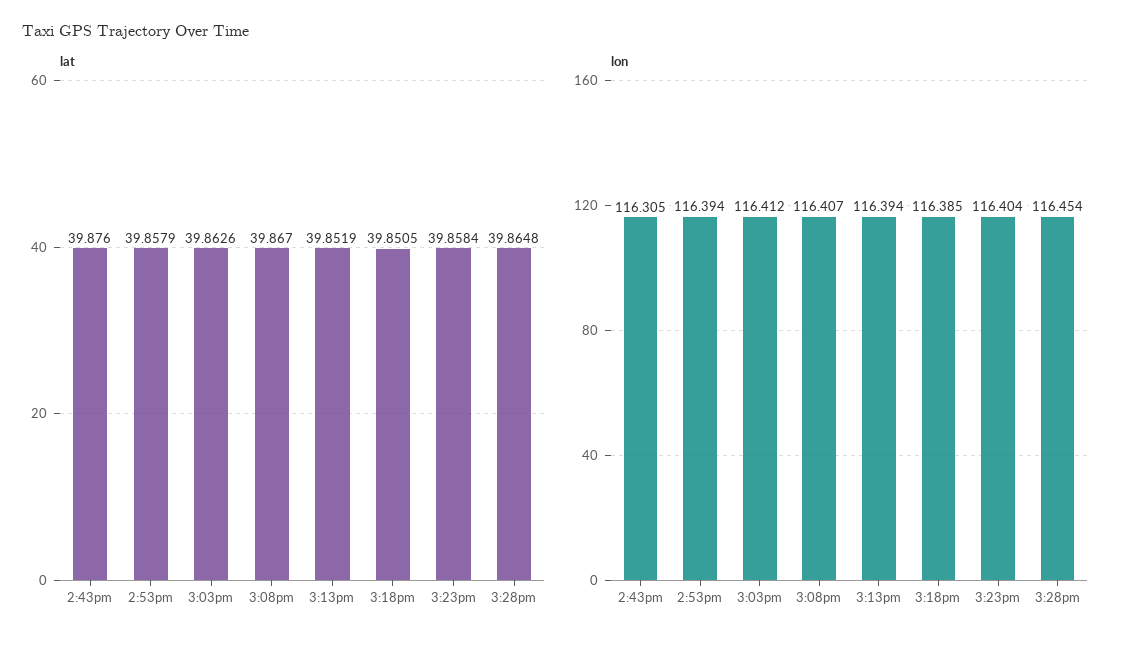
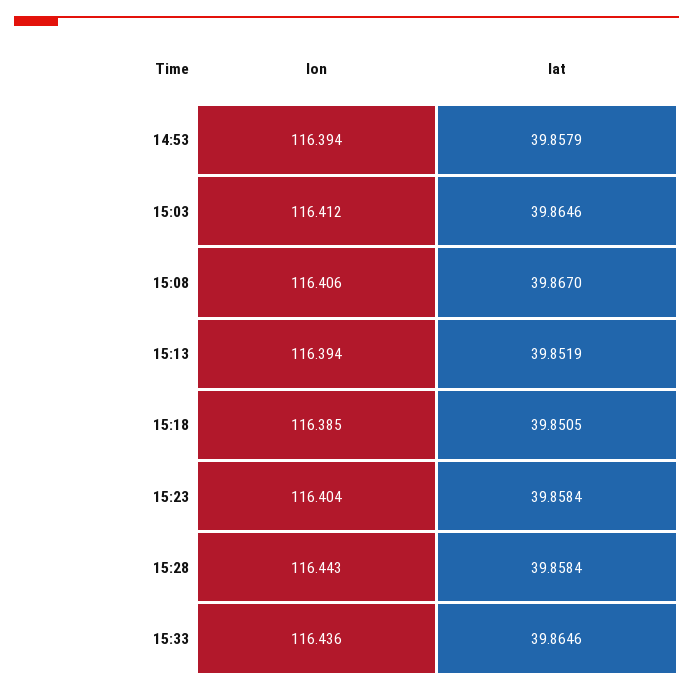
lat, 2:43pm: 39.876 -> none
lat, 3:03pm: 39.8626 -> 39.8646
lat, 3:28pm: 39.8648 -> 39.8584
lon, 2:43pm: 116.305 -> none
lon, 3:08pm: 116.407 -> 116.406
lon, 3:28pm: 116.454 -> 116.443
lon, 15:33: none -> 116.436
lat, 15:33: none -> 39.8646

